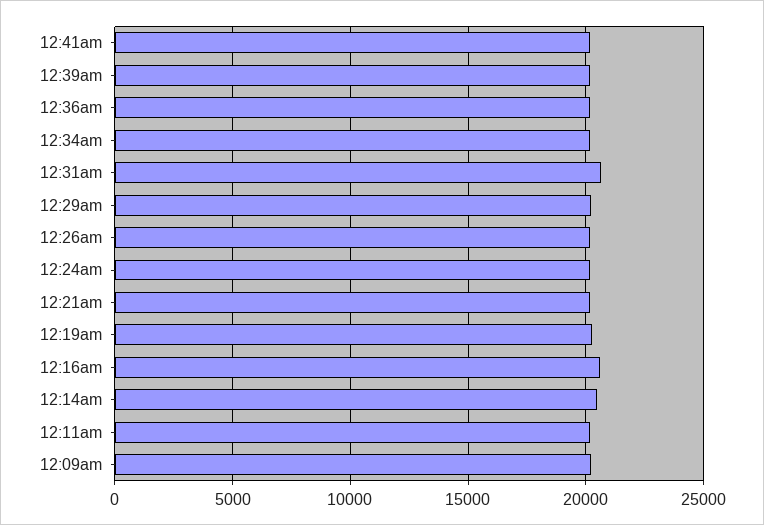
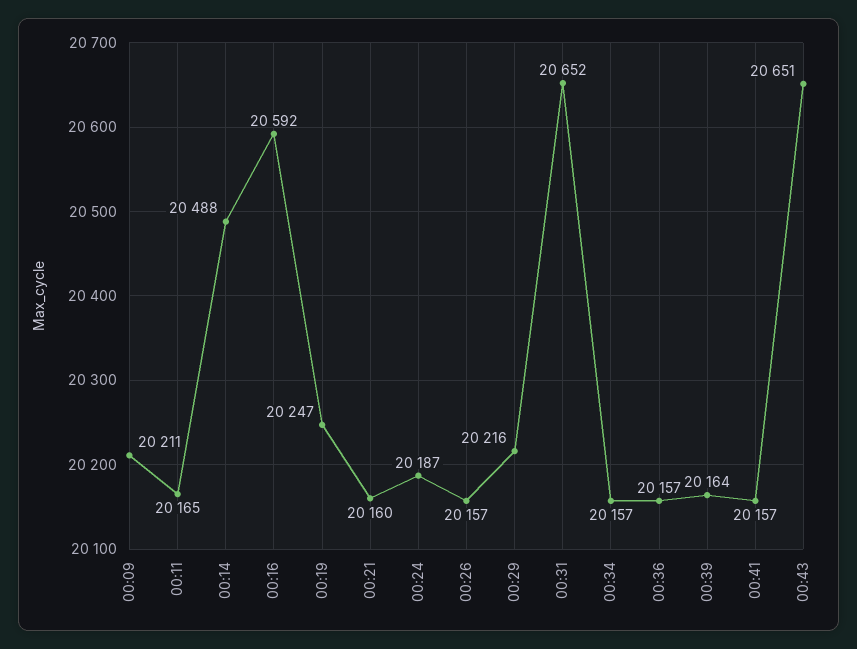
00:43: none -> 20651

